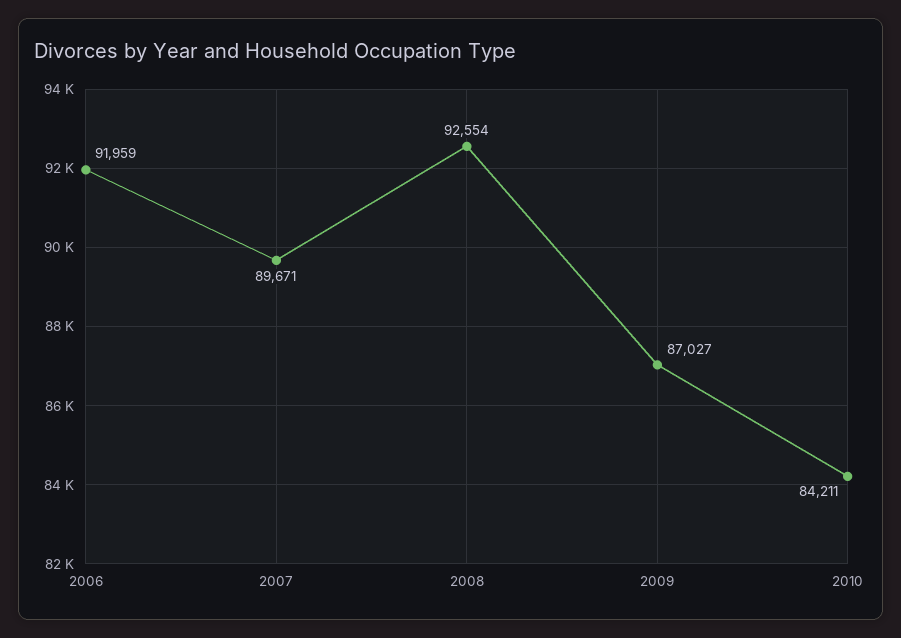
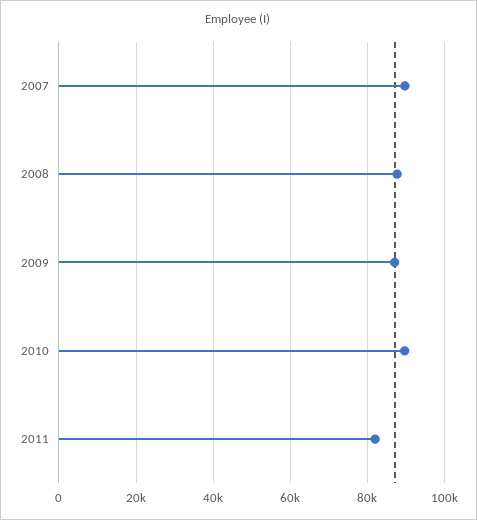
2006: 91959 -> none
2008: 92554 -> 88000
2010: 84211 -> 90000
2011: none -> 82000

